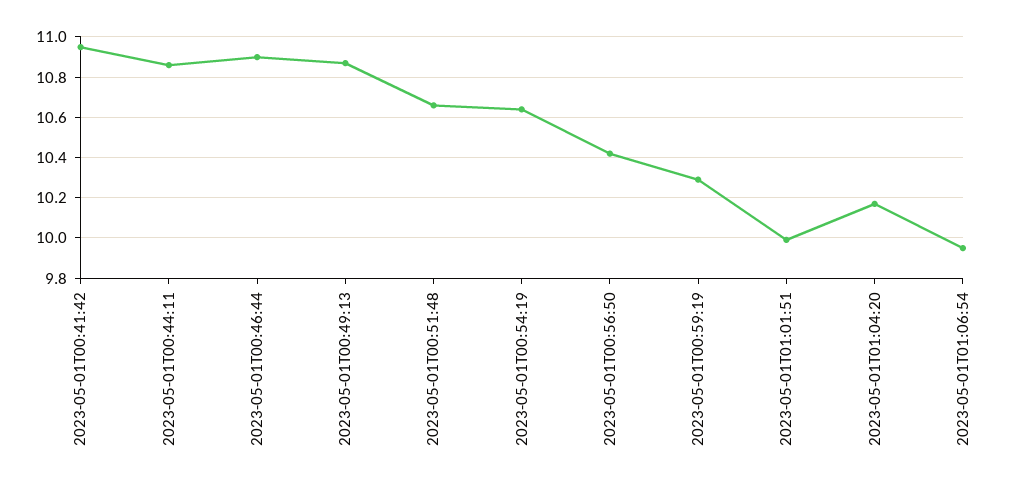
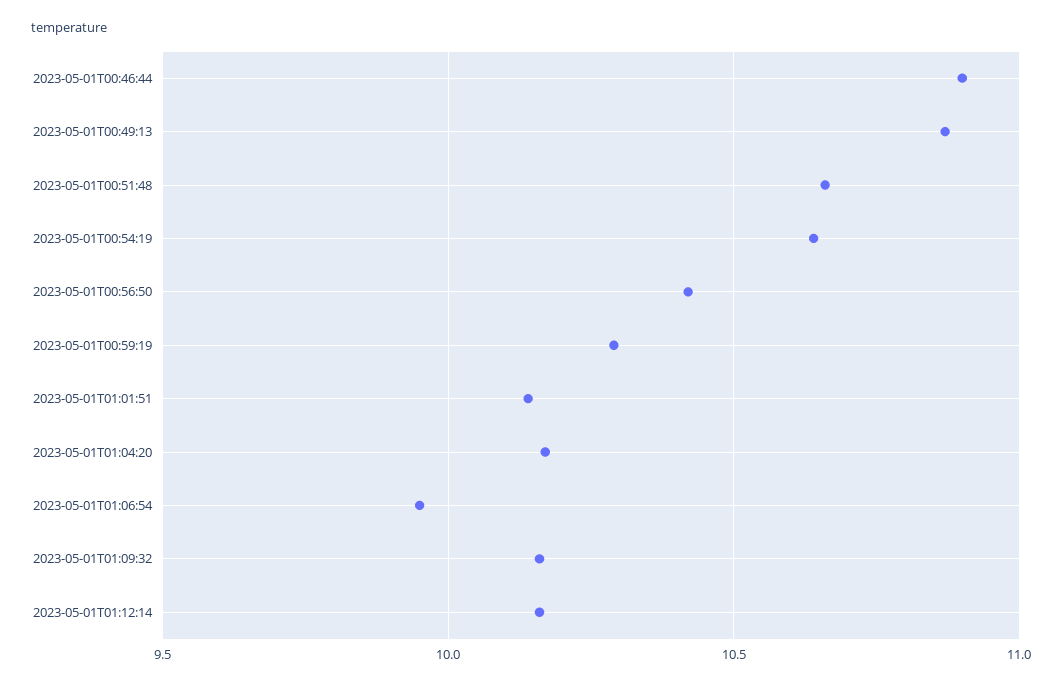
2023-05-01T00:41:42: 10.95 -> none
2023-05-01T00:44:11: 10.85 -> none
2023-05-01T01:01:51: 10 -> 10.15
2023-05-01T01:09:32: none -> 10.15
2023-05-01T01:12:14: none -> 10.15

